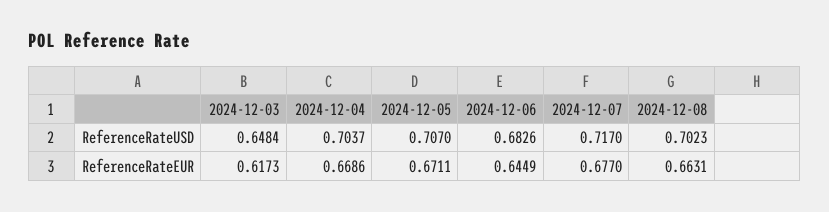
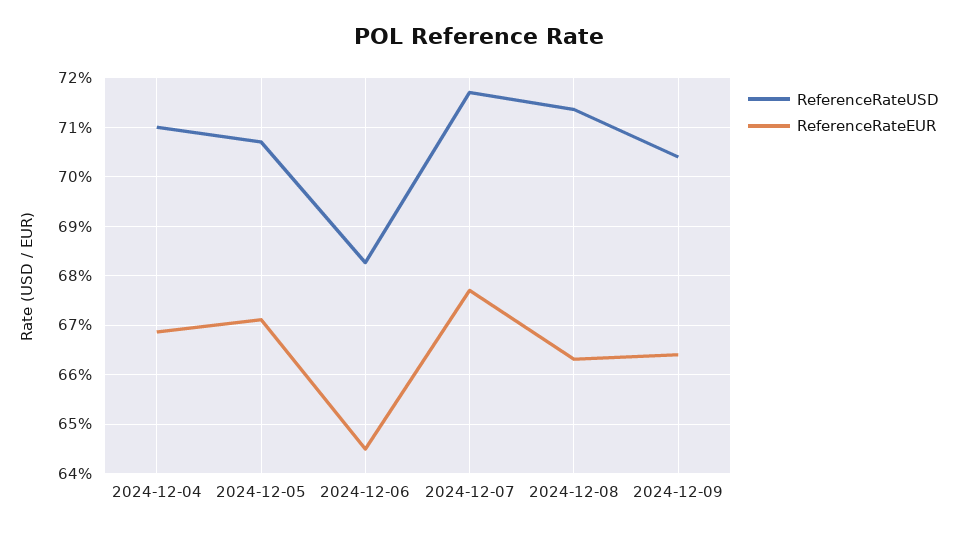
ReferenceRateUSD, 2024-12-03: 0.6484 -> none
ReferenceRateUSD, 2024-12-04: 0.7037 -> 0.71
ReferenceRateUSD, 2024-12-08: 0.7023 -> 0.714
ReferenceRateEUR, 2024-12-03: 0.6173 -> none
ReferenceRateUSD, 2024-12-09: none -> 0.704
ReferenceRateEUR, 2024-12-09: none -> 0.664

